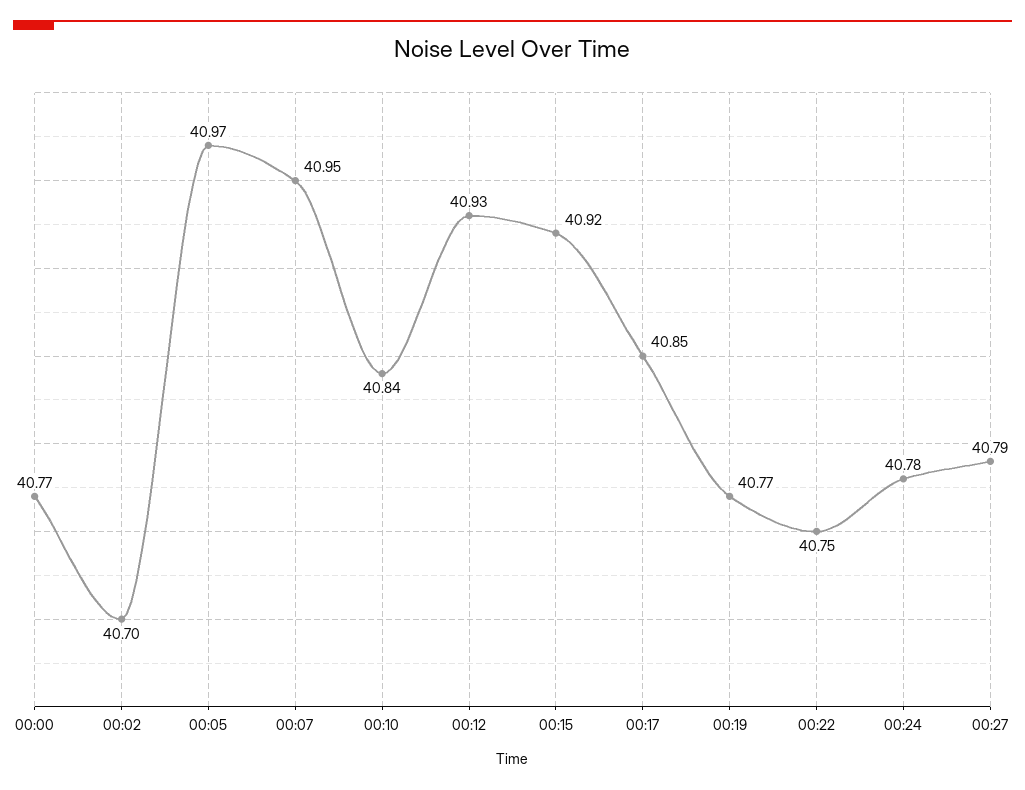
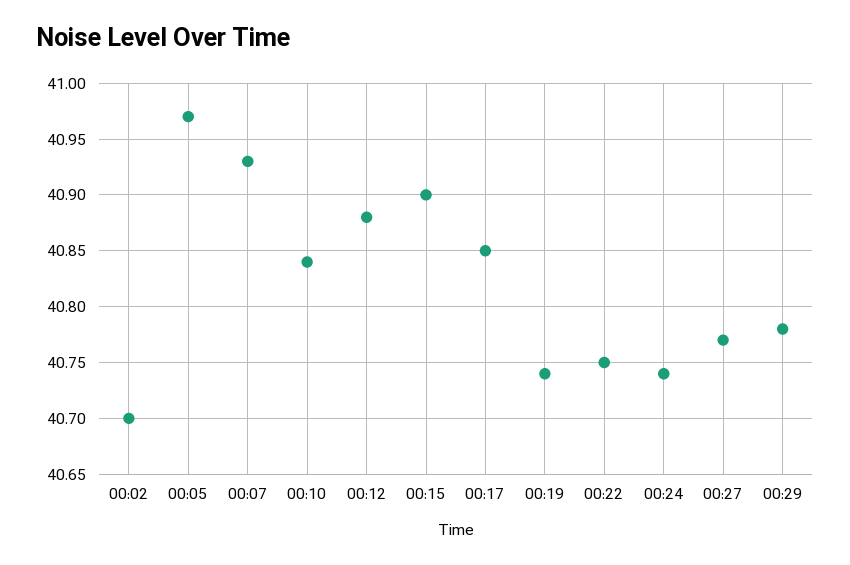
00:00: 40.77 -> none
00:07: 40.95 -> 40.93
00:12: 40.93 -> 40.88
00:15: 40.92 -> 40.9
00:19: 40.77 -> 40.74
00:24: 40.78 -> 40.74
00:27: 40.79 -> 40.77
00:29: none -> 40.78

